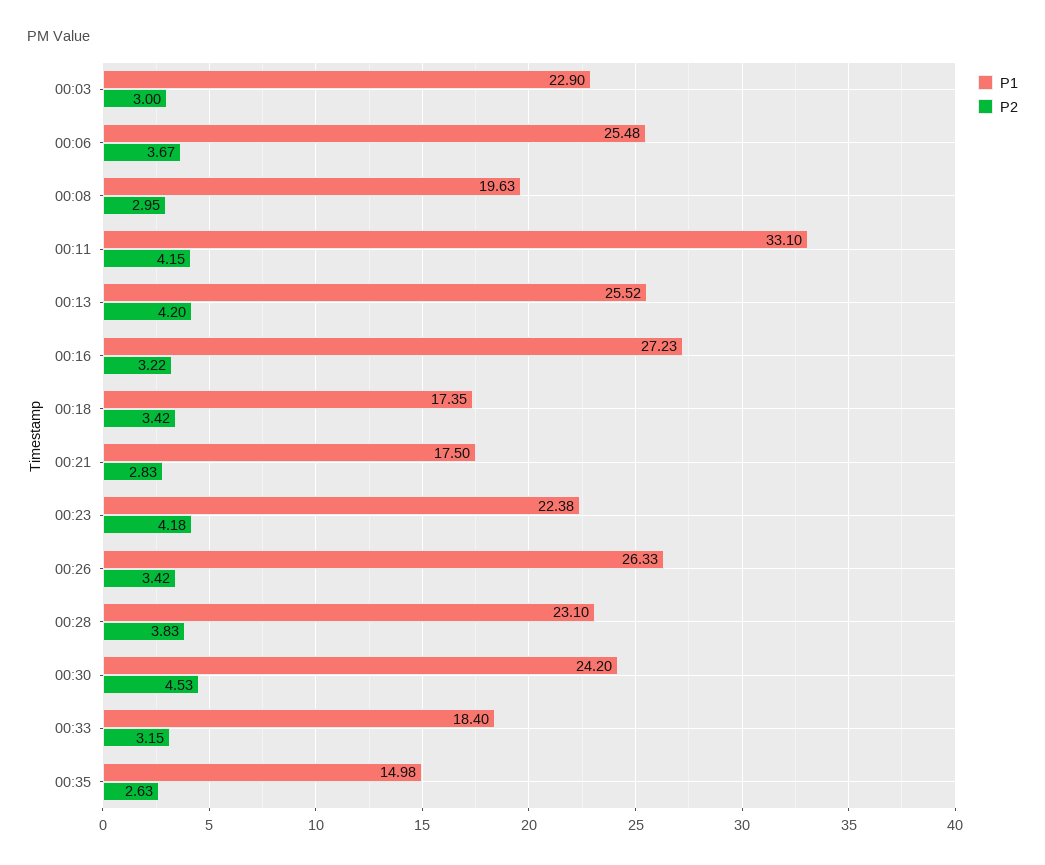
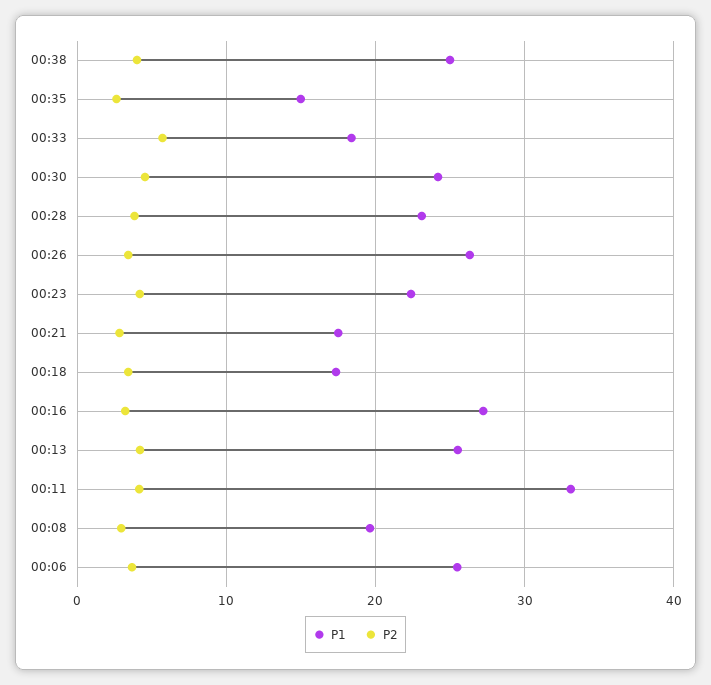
P1, 00:03: 22.9 -> none
P2, 00:03: 3 -> none
P2, 00:33: 3.15 -> 6
P1, 00:38: none -> 25
P2, 00:38: none -> 4

